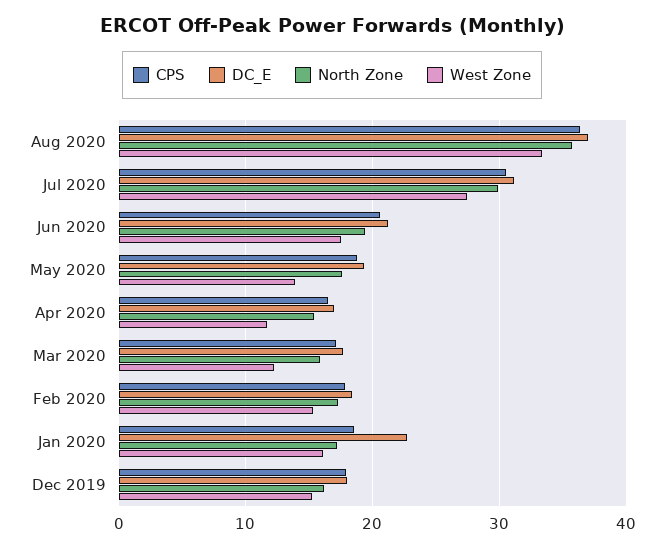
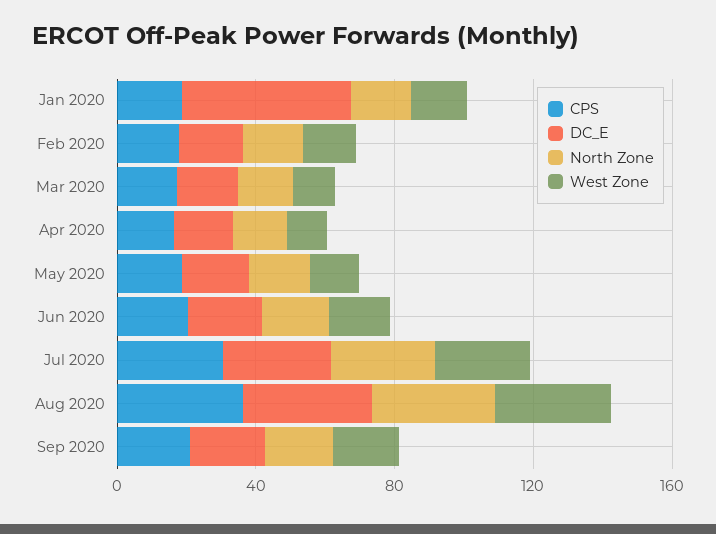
DC_E, Jan 2020: 23 -> 50
CPS, Dec 2019: 18 -> none
DC_E, Dec 2019: 18 -> none
North Zone, Dec 2019: 16 -> none
West Zone, Dec 2019: 15 -> none
CPS, Sep 2020: none -> 20
DC_E, Sep 2020: none -> 20
North Zone, Sep 2020: none -> 20
West Zone, Sep 2020: none -> 20

